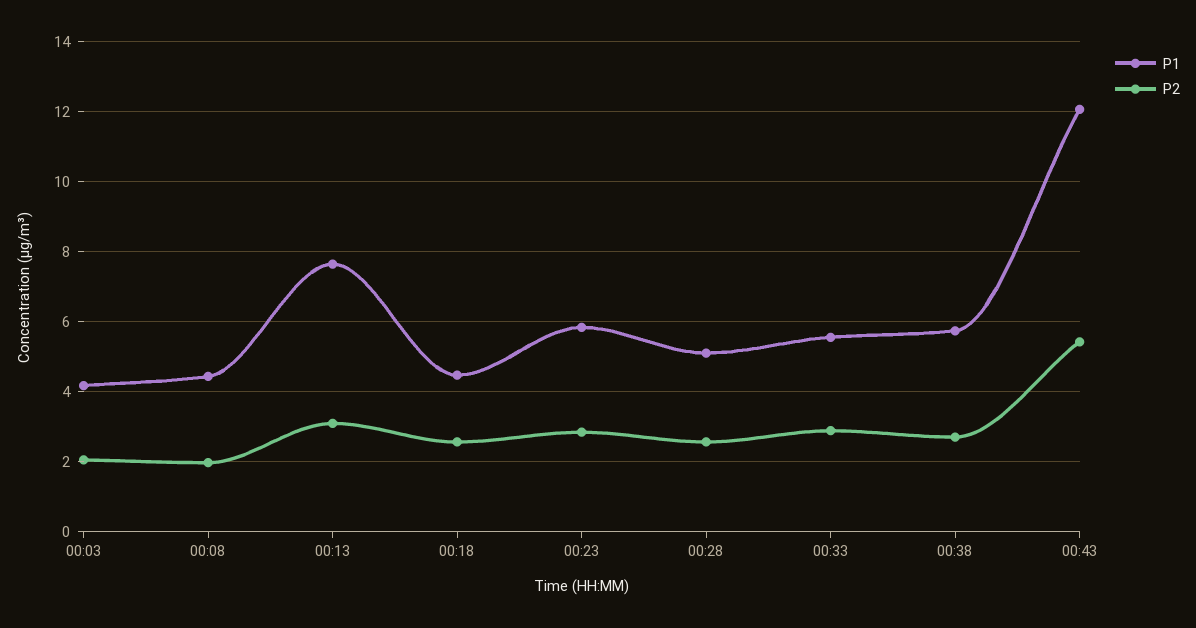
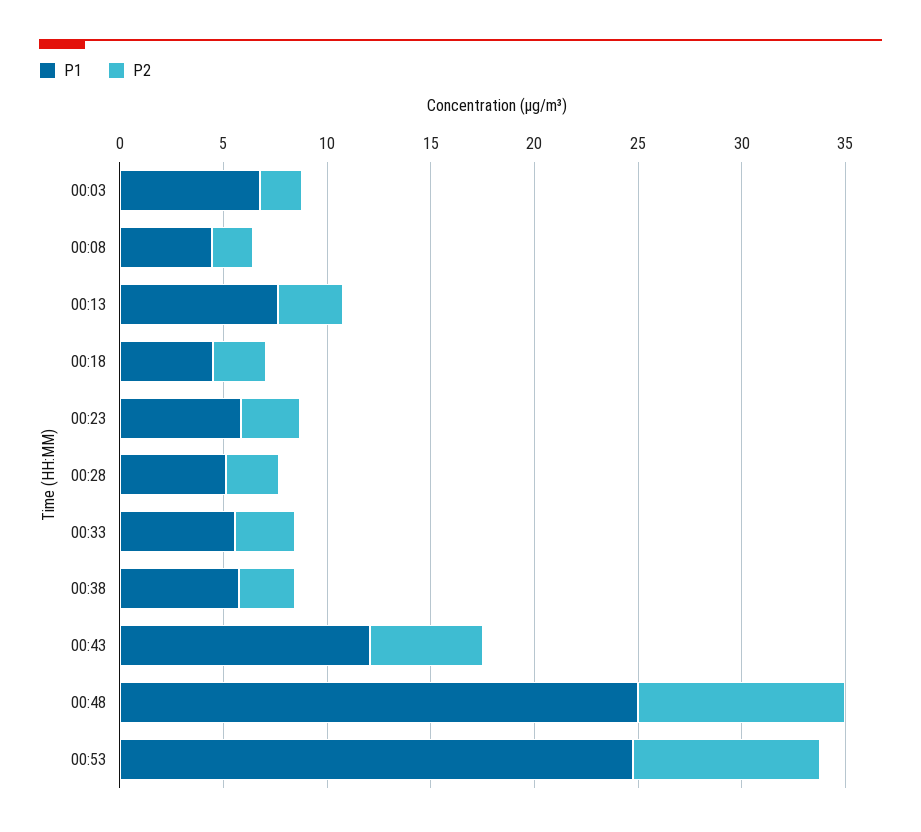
P1, 00:03: 4.2 -> 7
P1, 00:48: none -> 25
P2, 00:48: none -> 10
P1, 00:53: none -> 25
P2, 00:53: none -> 9

